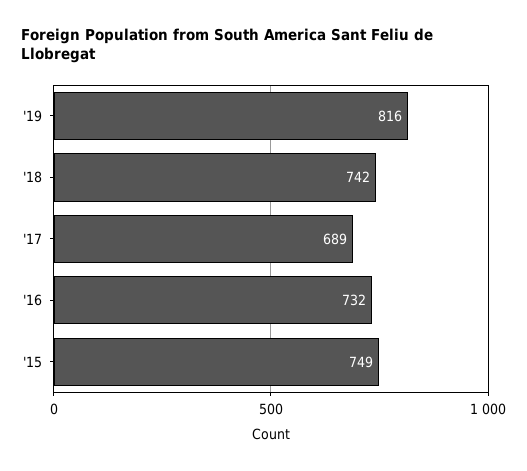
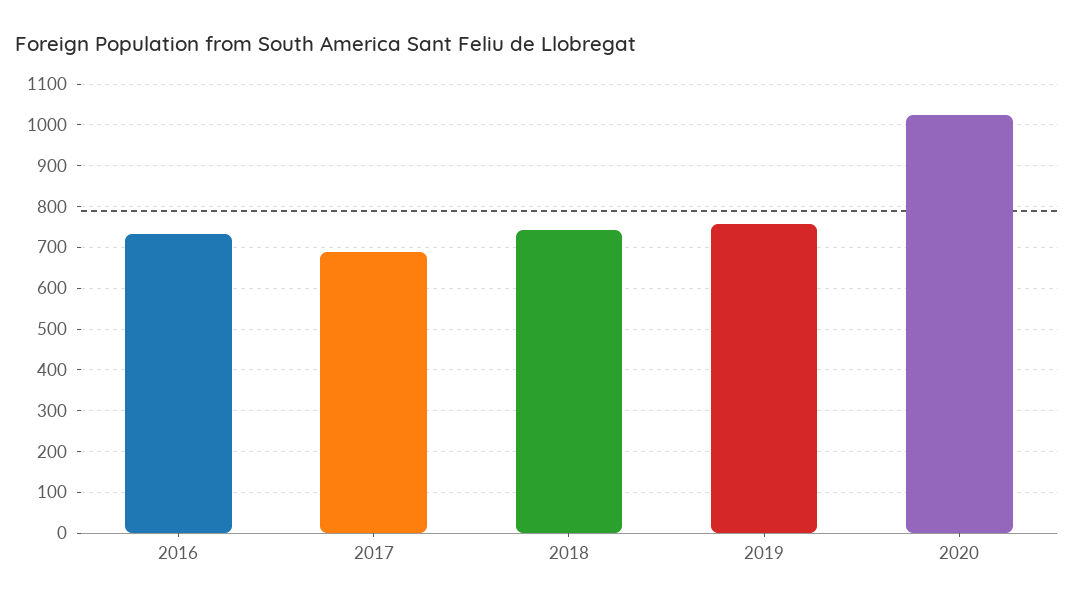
'19: 816 -> 760
'15: 749 -> none
2020: none -> 1020

